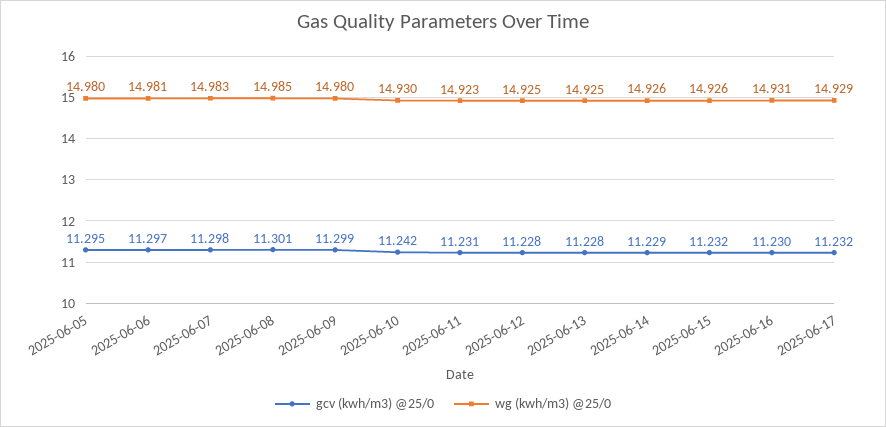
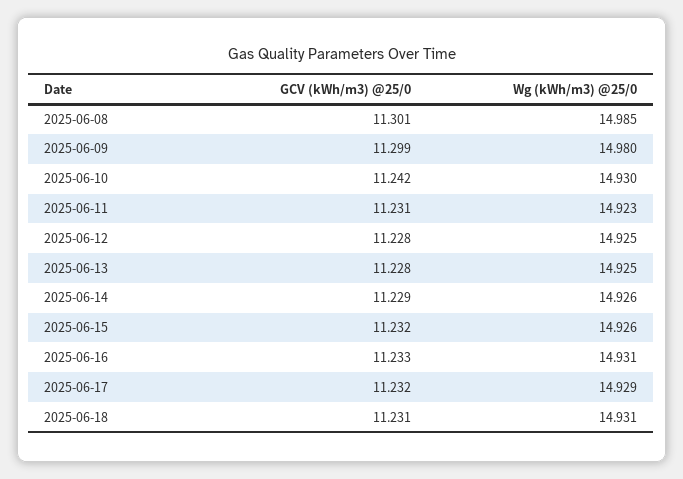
gcv (kwh/m3) @25/0, 2025-06-05: 11.295 -> none
wg (kwh/m3) @25/0, 2025-06-05: 14.98 -> none
gcv (kwh/m3) @25/0, 2025-06-06: 11.297 -> none
wg (kwh/m3) @25/0, 2025-06-06: 14.981 -> none
gcv (kwh/m3) @25/0, 2025-06-07: 11.298 -> none
wg (kwh/m3) @25/0, 2025-06-07: 14.983 -> none
gcv (kwh/m3) @25/0, 2025-06-16: 11.23 -> 11.233
gcv (kwh/m3) @25/0, 2025-06-18: none -> 11.231
wg (kwh/m3) @25/0, 2025-06-18: none -> 14.931

